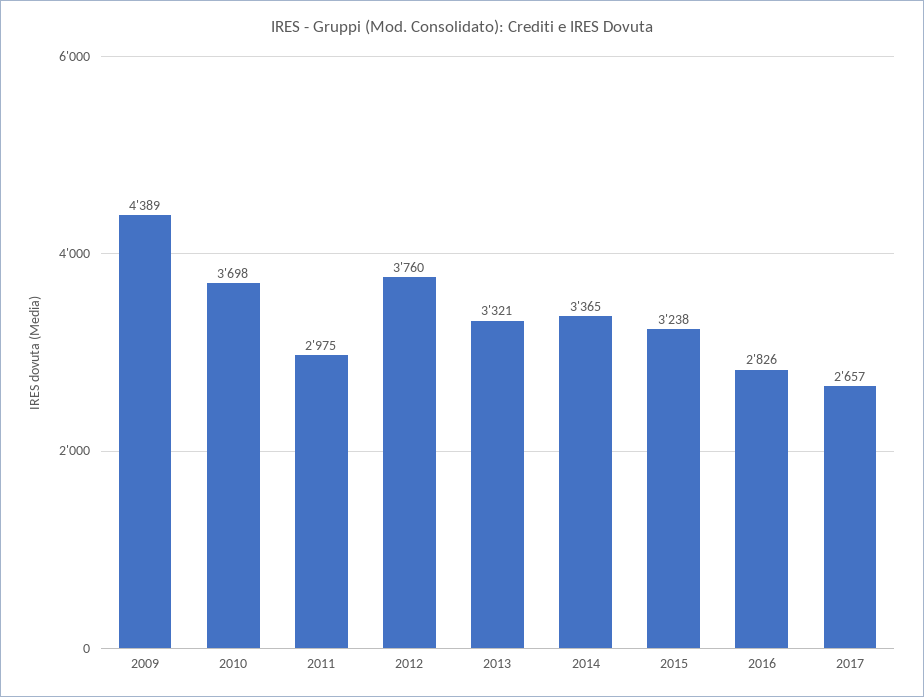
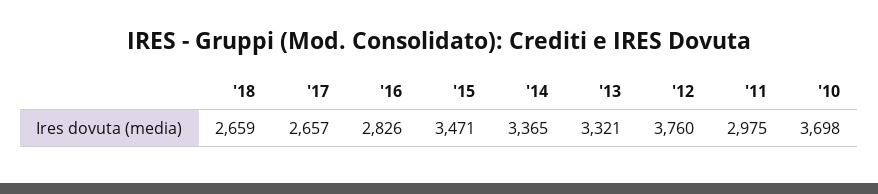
2009: 4389 -> none
2015: 3238 -> 3471
'18: none -> 2659

